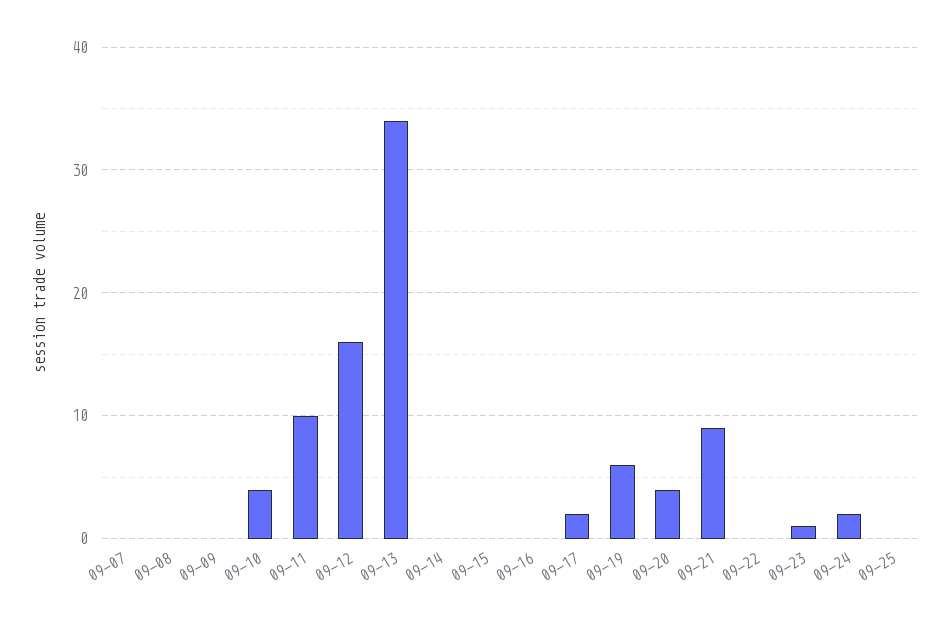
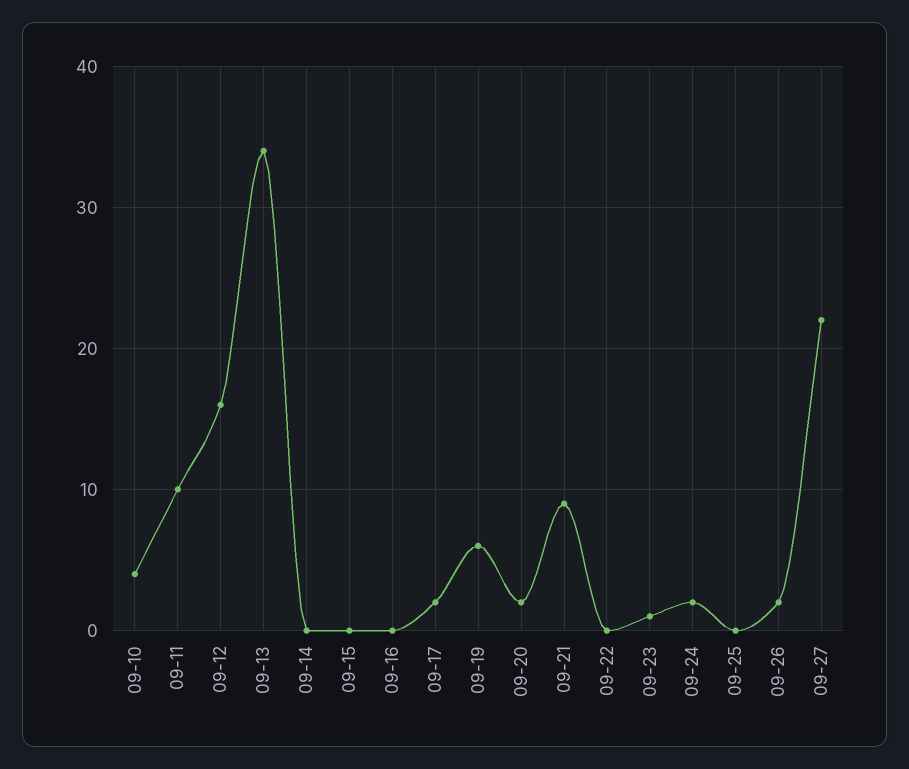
09-07: 0 -> none
09-08: 0 -> none
09-09: 0 -> none
09-20: 4 -> 2
09-26: none -> 2
09-27: none -> 22

